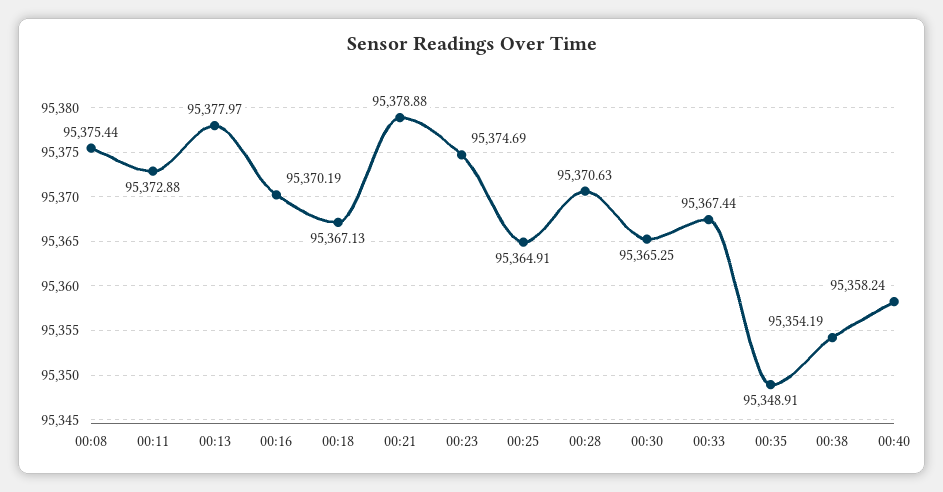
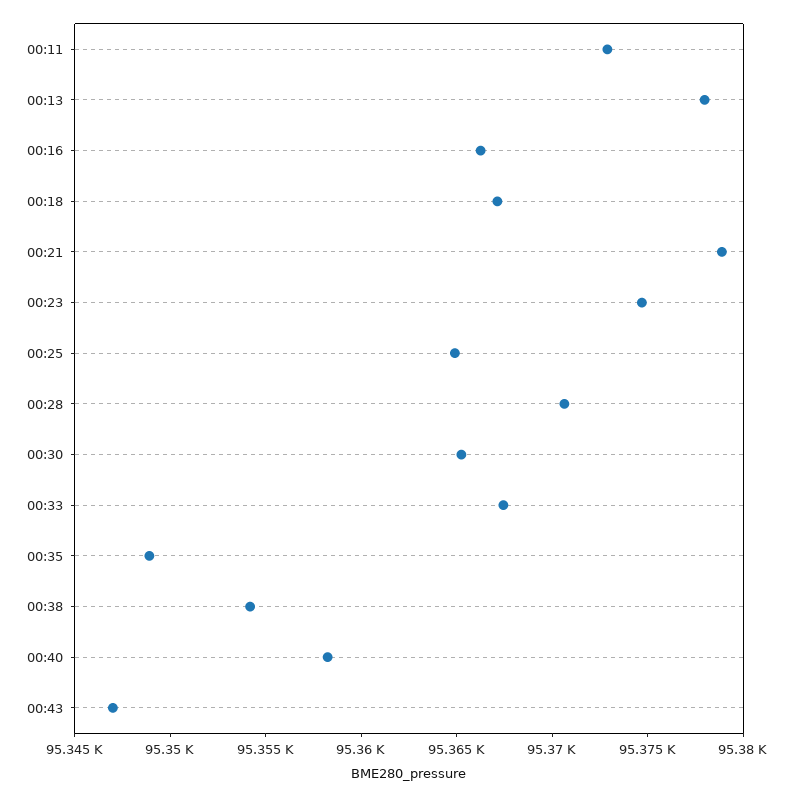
00:08: 95375.44 -> none
00:16: 95370.19 -> 95366
00:43: none -> 95347

